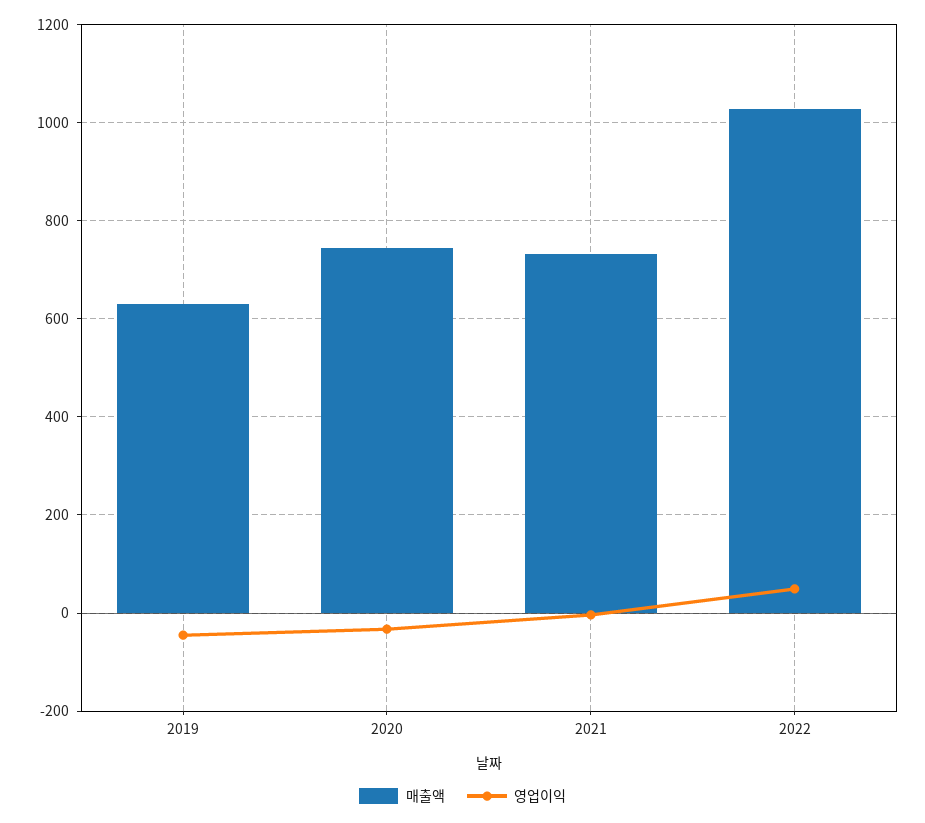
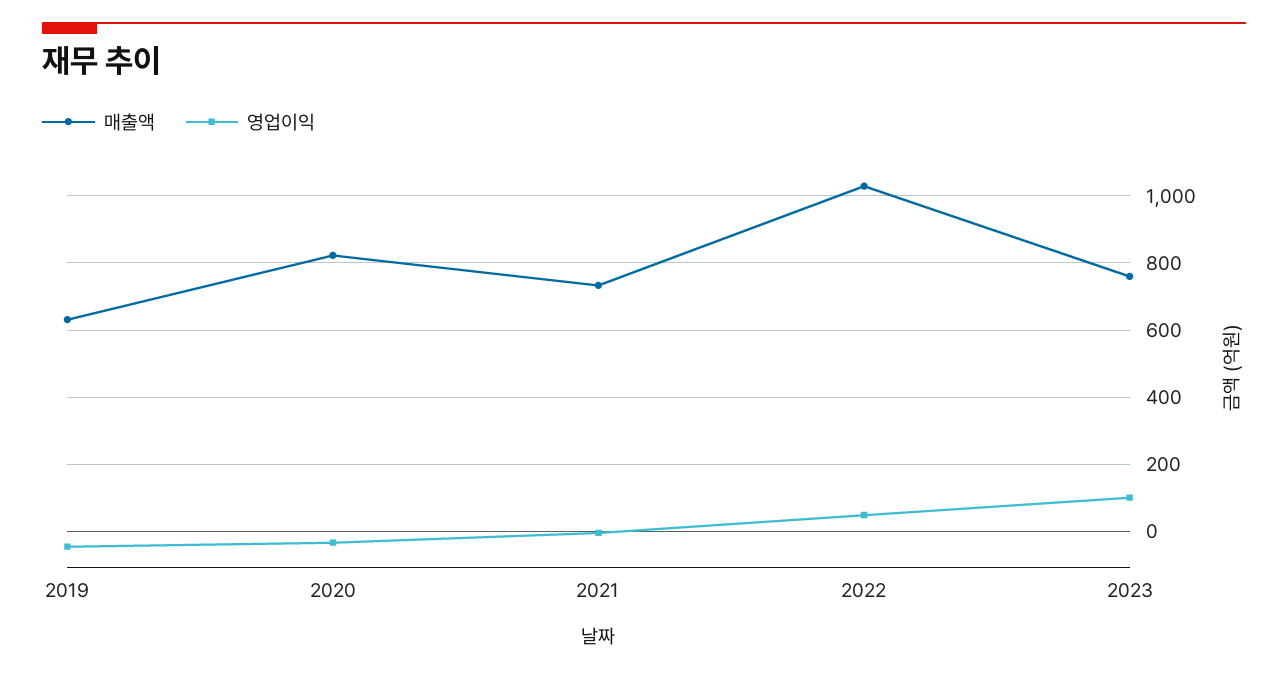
매출액, 2020: 740 -> 820
매출액, 2023: none -> 760
영업이익, 2023: none -> 100

